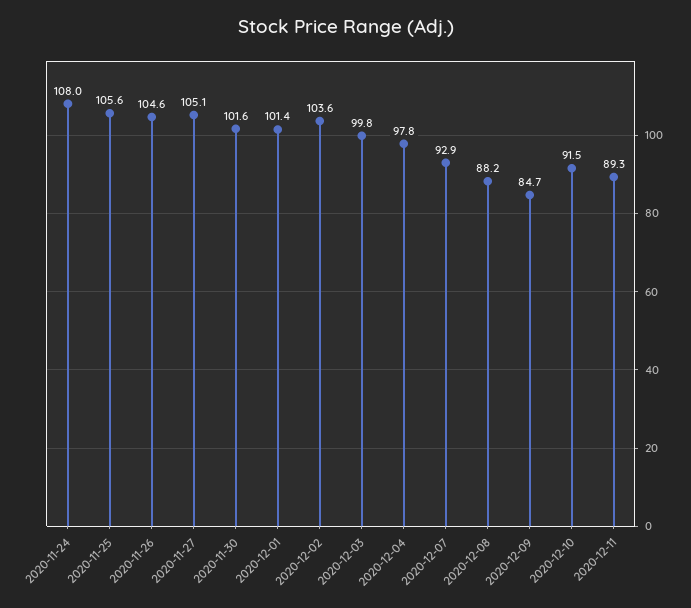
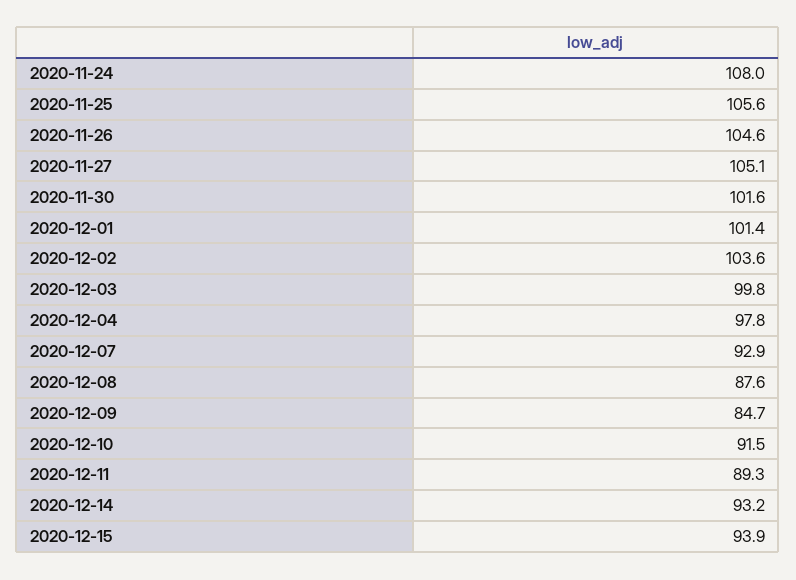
2020-12-08: 88.2 -> 87.6
2020-12-14: none -> 93.2
2020-12-15: none -> 93.9

